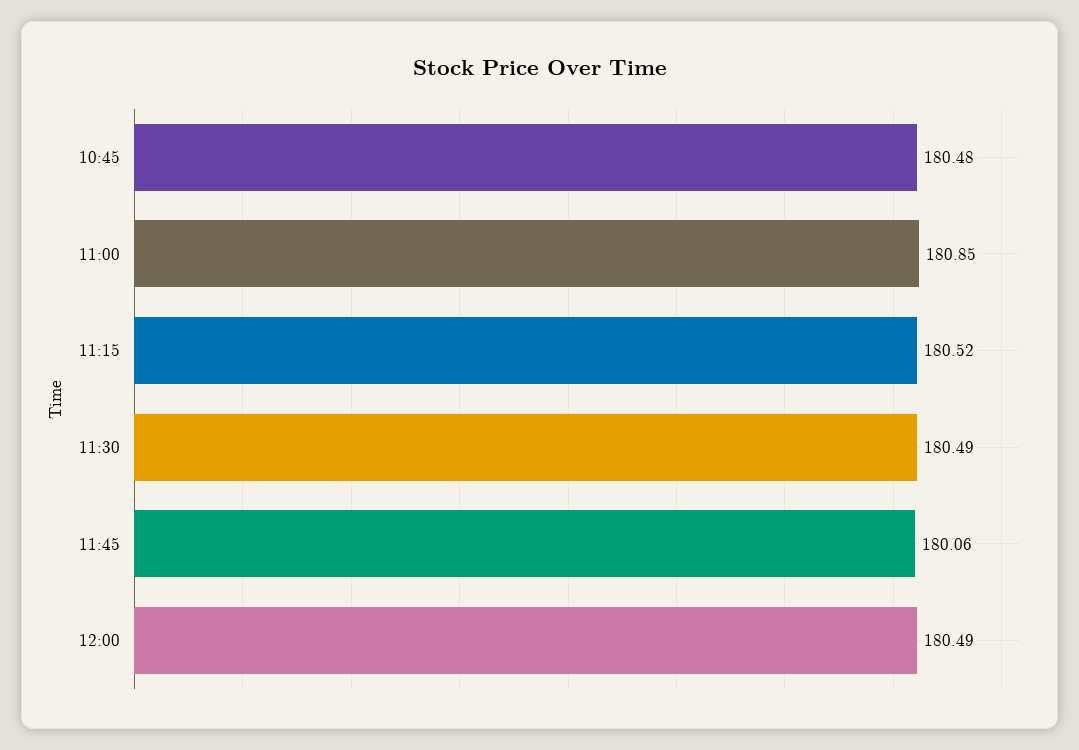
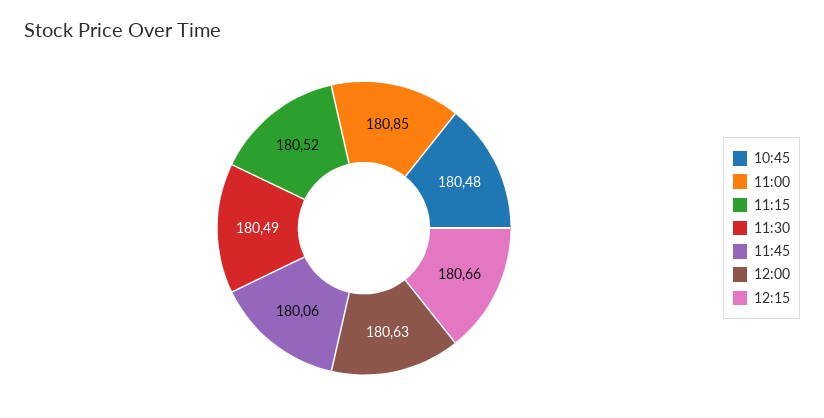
12:00: 180.49 -> 180.63
12:15: none -> 180.66

